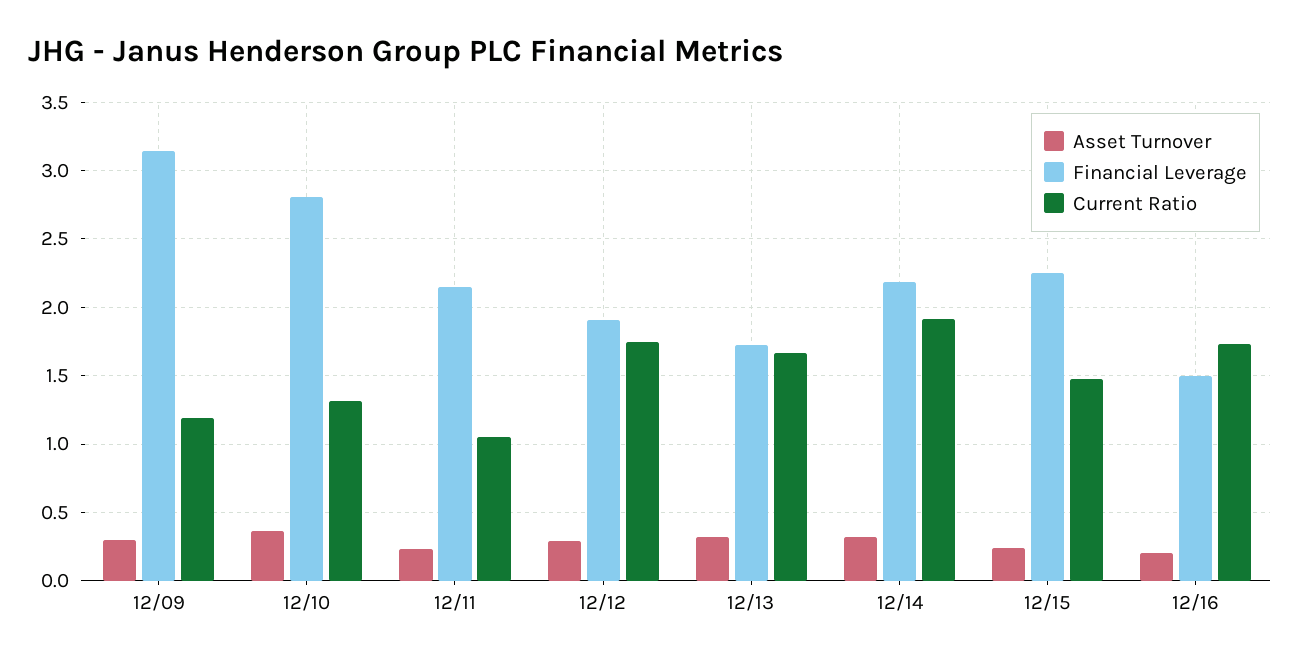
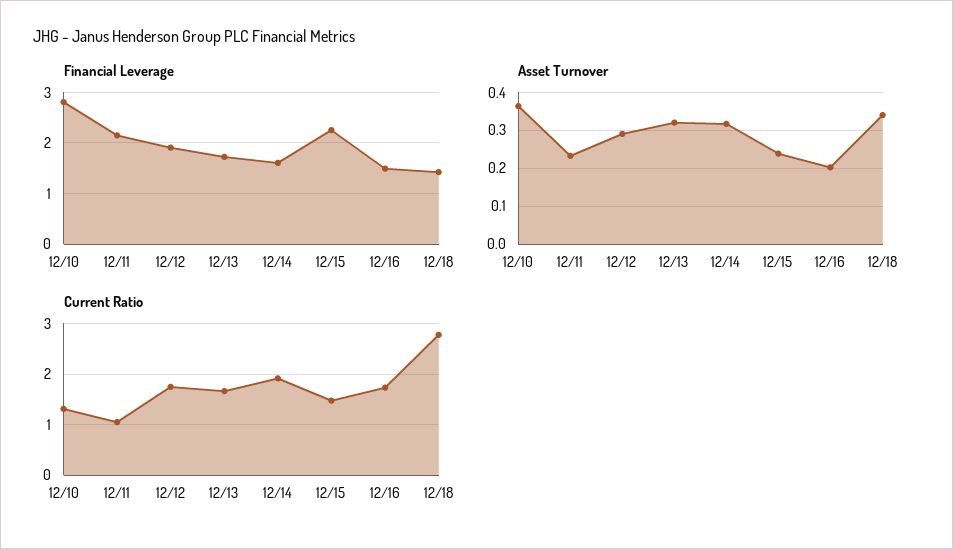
Asset Turnover, 12/09: 0.3 -> none
Financial Leverage, 12/09: 3.15 -> none
Current Ratio, 12/09: 1.2 -> none
Financial Leverage, 12/14: 2.2 -> 1.6
Financial Leverage, 12/18: none -> 1.4
Asset Turnover, 12/18: none -> 0.34
Current Ratio, 12/18: none -> 2.8

